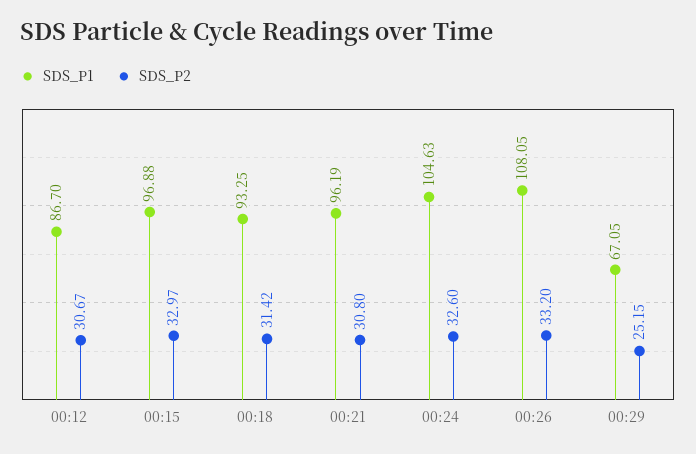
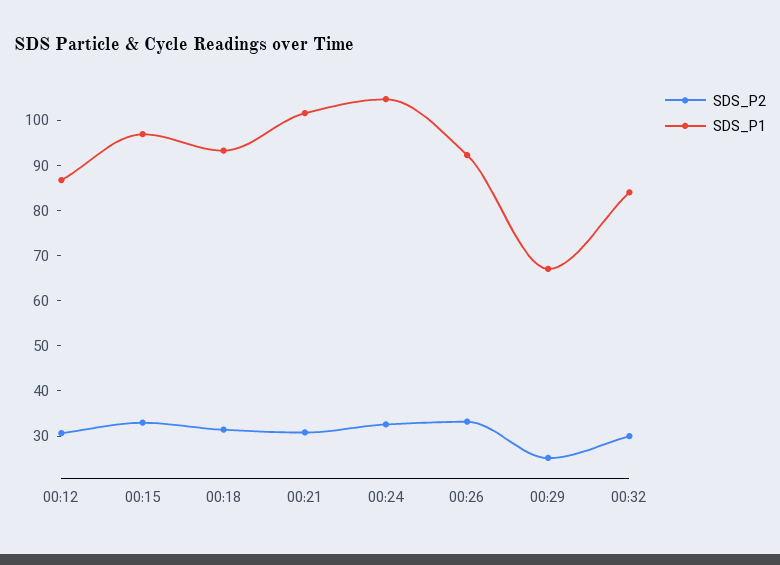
SDS_P1, 00:21: 96.19 -> 102
SDS_P1, 00:26: 108.05 -> 92
SDS_P2, 00:32: none -> 30
SDS_P1, 00:32: none -> 84

